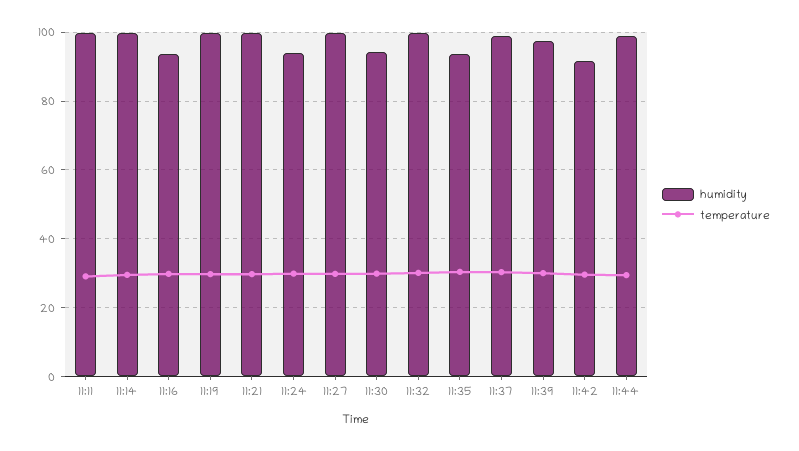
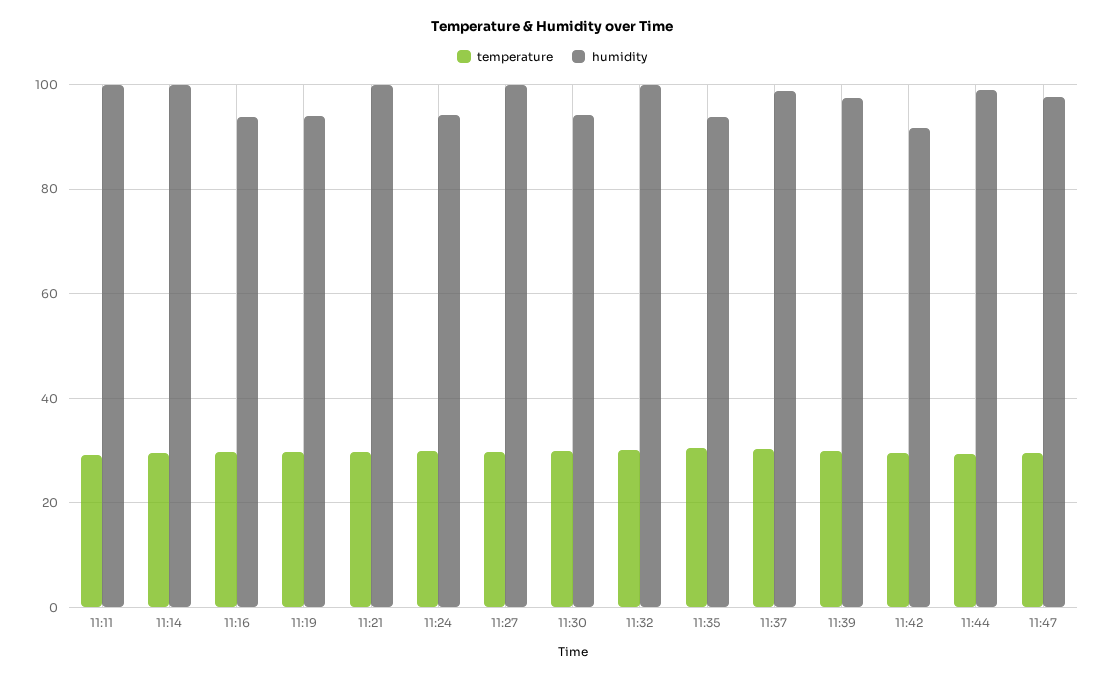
humidity, 11:19: 100 -> 94
temperature, 11:47: none -> 30
humidity, 11:47: none -> 98

